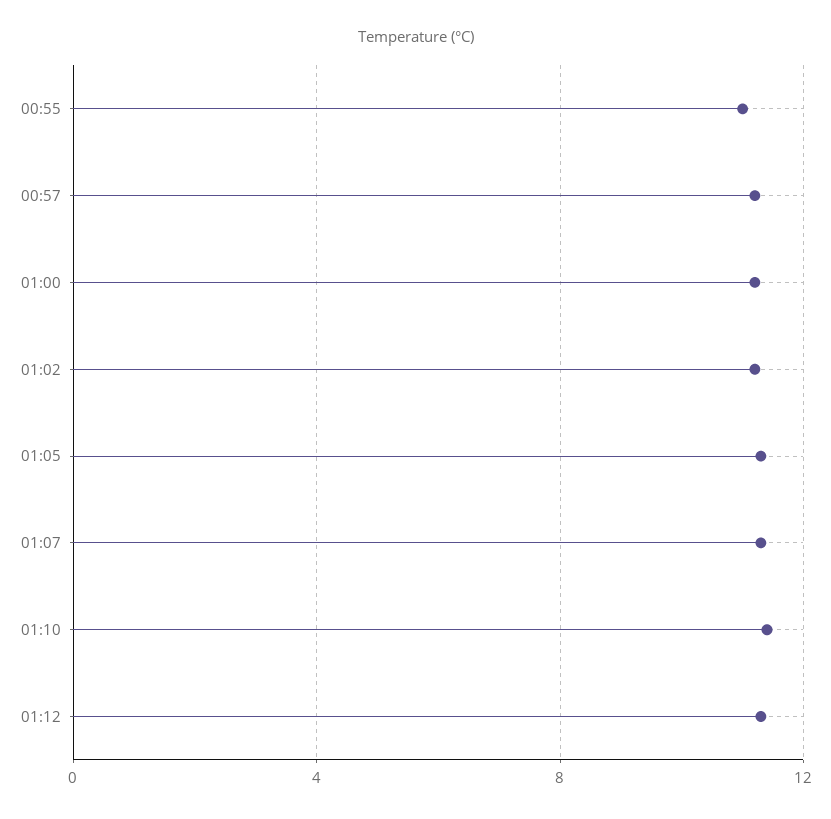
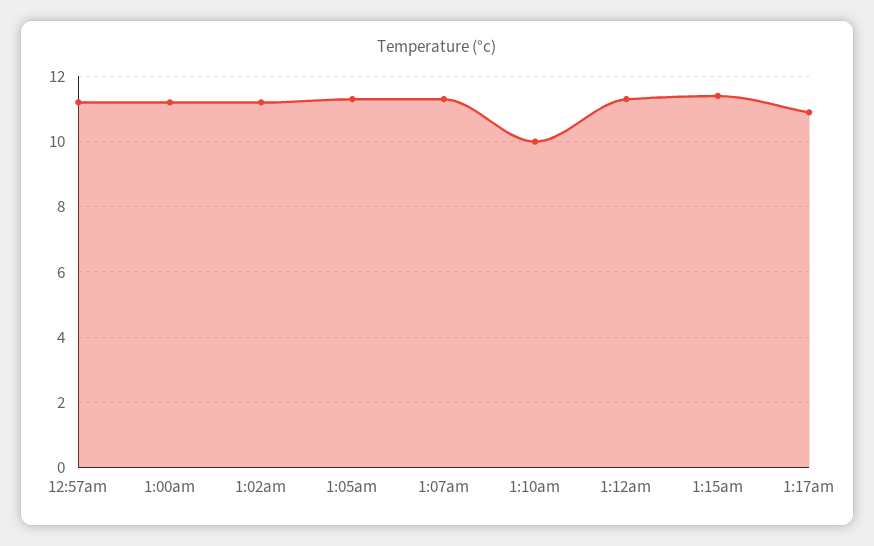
00:55: 11 -> none
01:10: 11.5 -> 10
1:15am: none -> 11.5
1:17am: none -> 11

